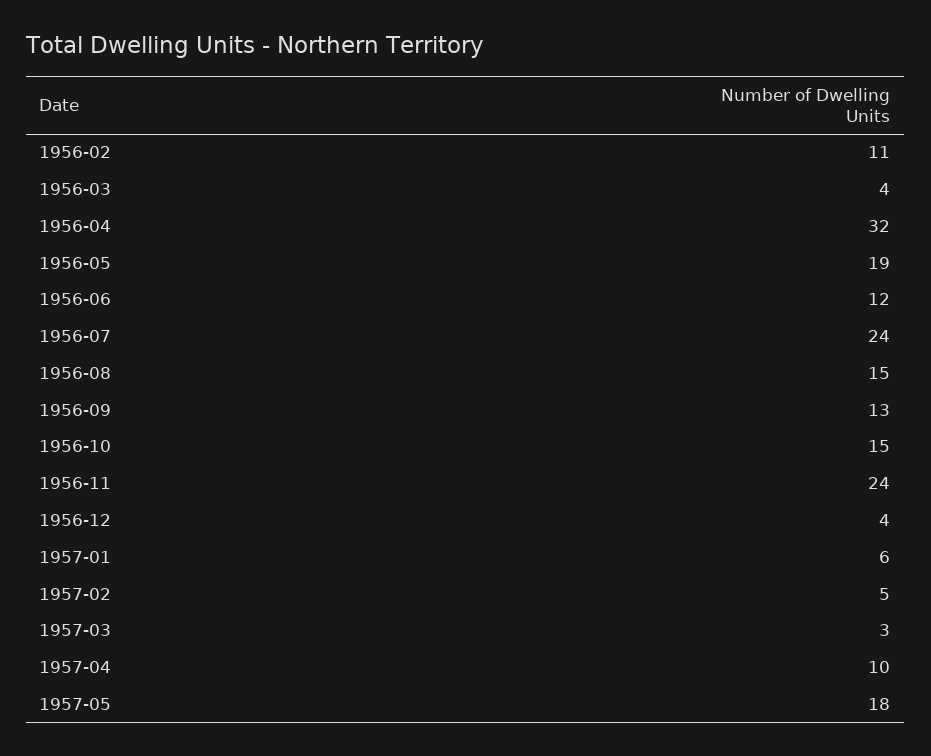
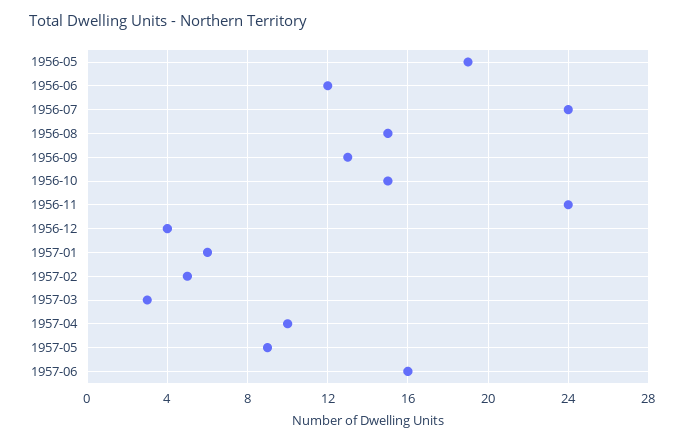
1956-02: 11 -> none
1956-03: 4 -> none
1956-04: 32 -> none
1957-05: 18 -> 9
1957-06: none -> 16

